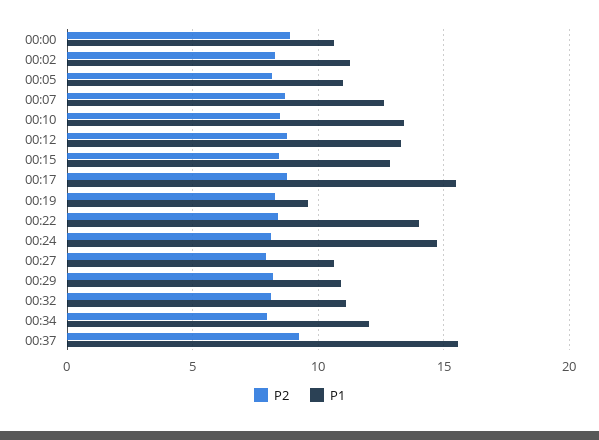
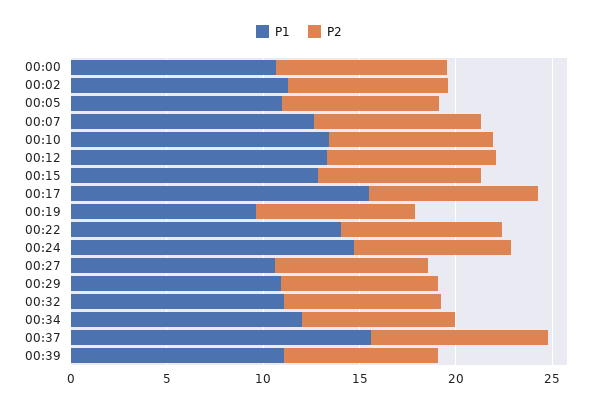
P1, 00:39: none -> 11
P2, 00:39: none -> 8

